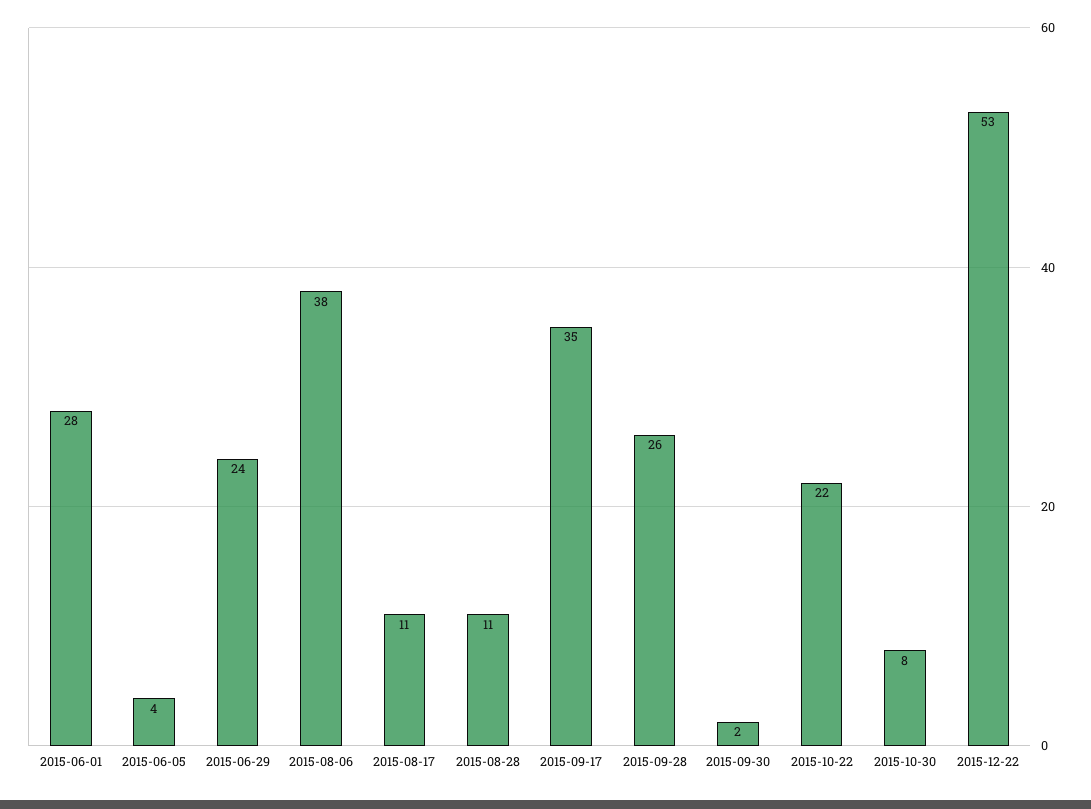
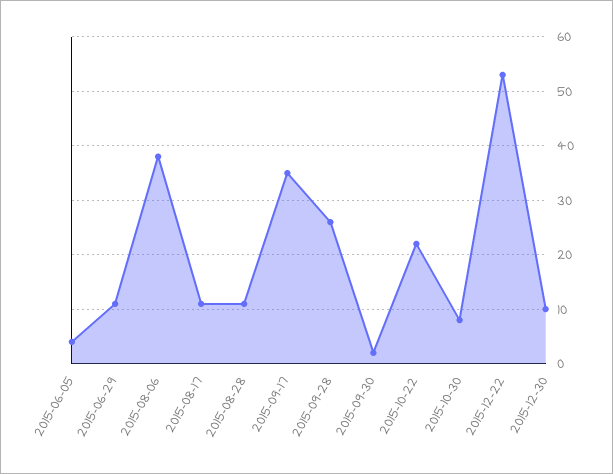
2015-06-01: 28 -> none
2015-06-29: 24 -> 10
2015-12-30: none -> 10

